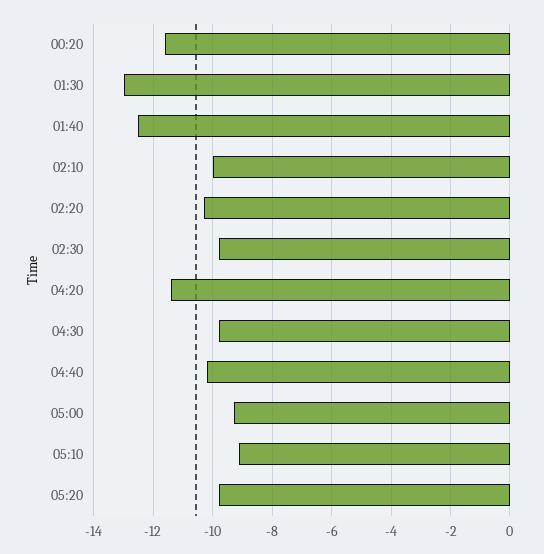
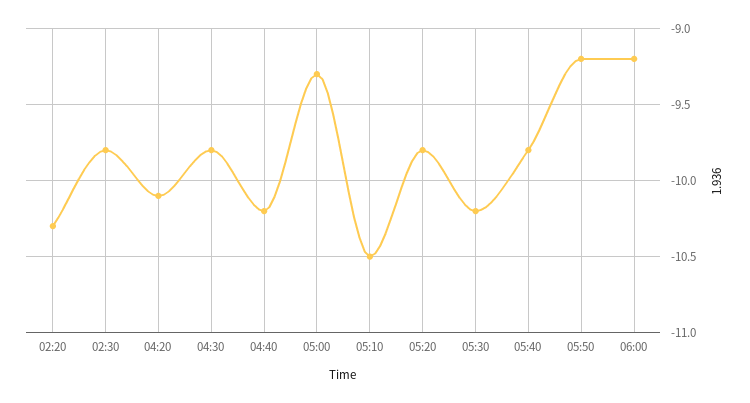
00:20: -11.5 -> none
01:30: -13 -> none
01:40: -12.5 -> none
02:10: -10 -> none
04:20: -11.5 -> -10.1
05:10: -9 -> -10.5
05:30: none -> -10.2
05:40: none -> -9.8
05:50: none -> -9.2
06:00: none -> -9.2

